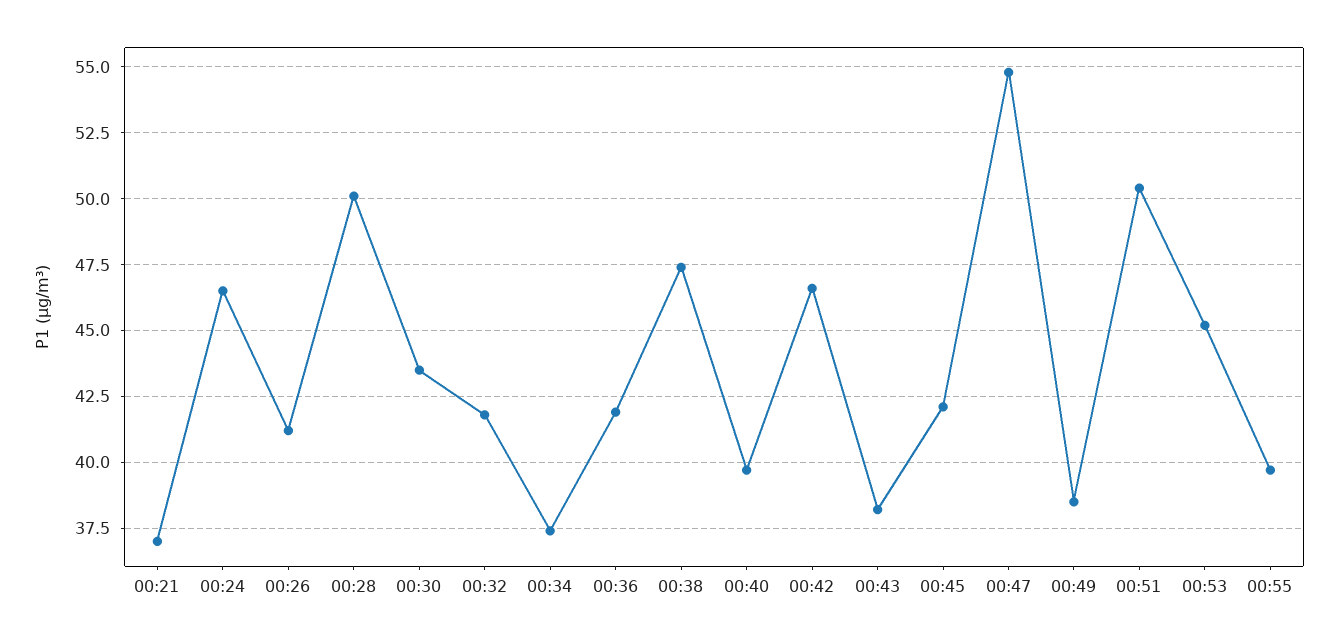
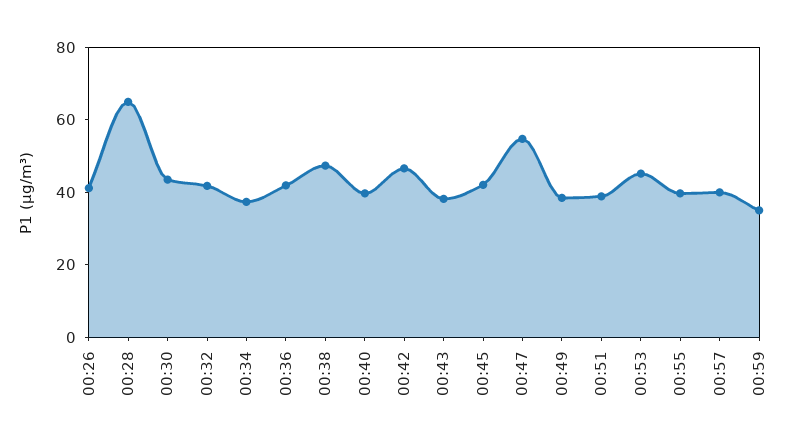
00:21: 37 -> none
00:24: 46.5 -> none
00:28: 50 -> 65
00:51: 50.5 -> 40
00:57: none -> 40
00:59: none -> 35

